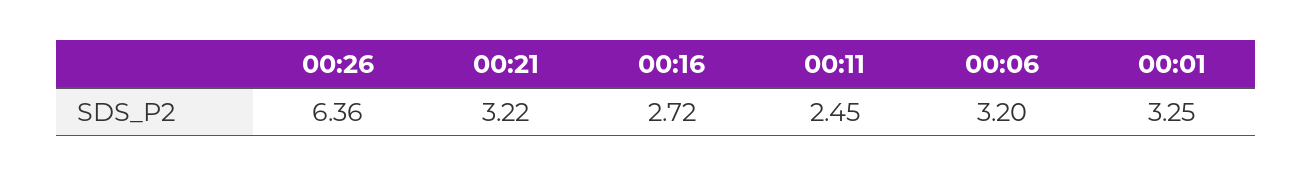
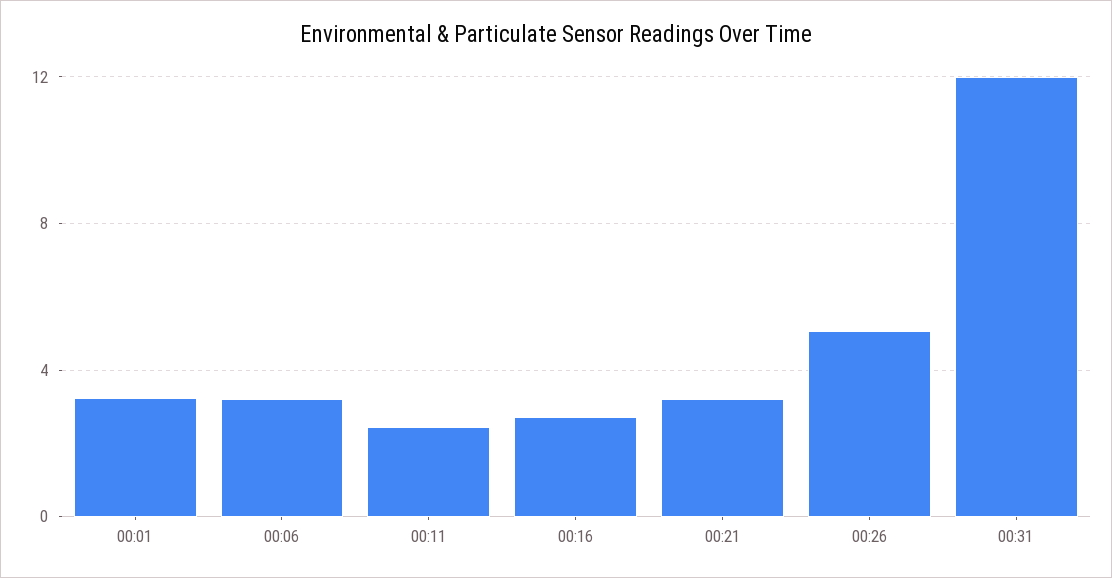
00:26: 6.36 -> 5
00:31: none -> 12

